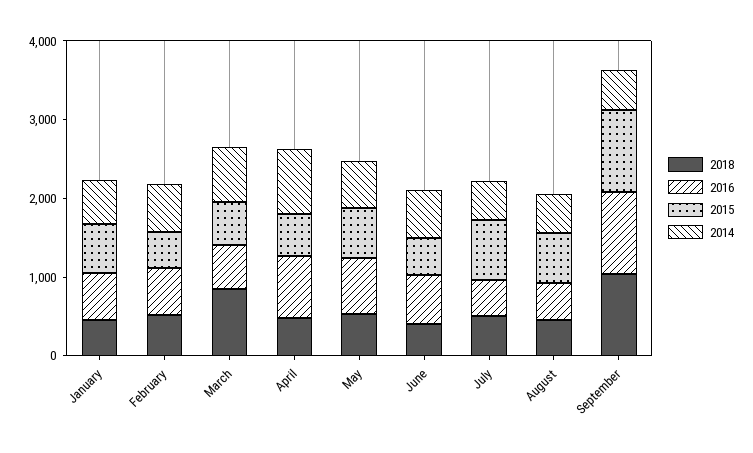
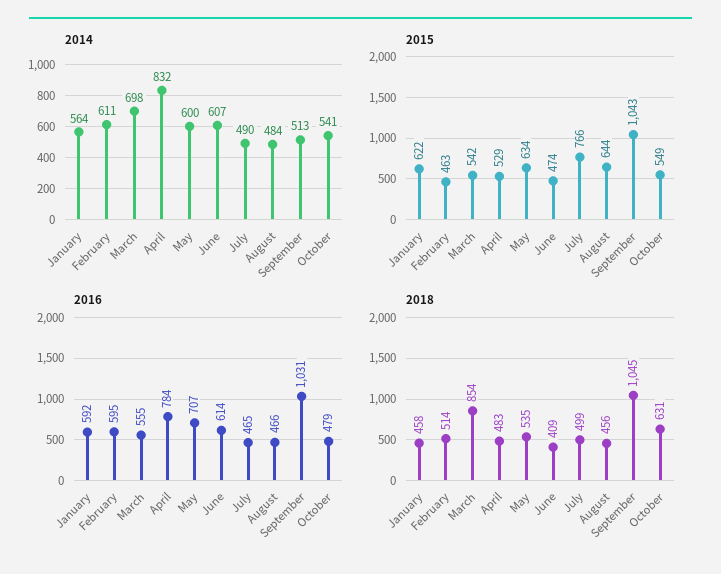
2014, October: none -> 541
2015, October: none -> 549
2016, October: none -> 479
2018, October: none -> 631

